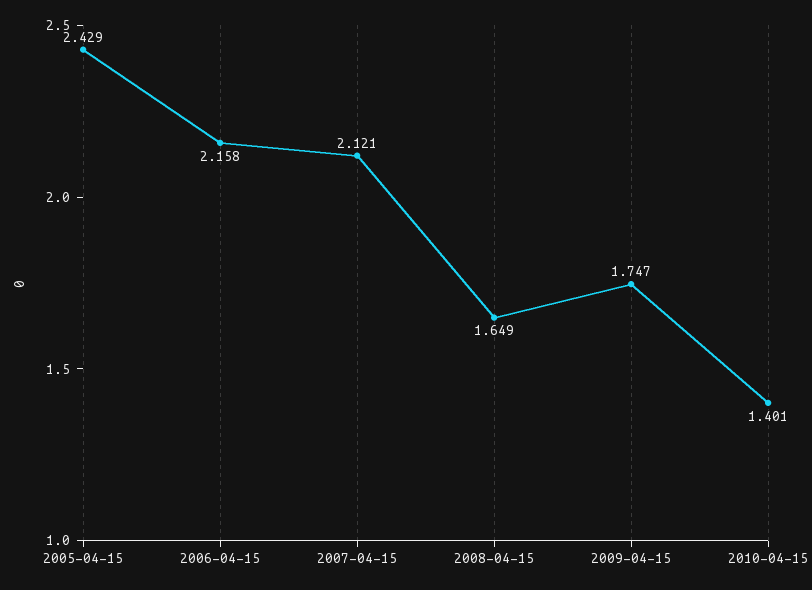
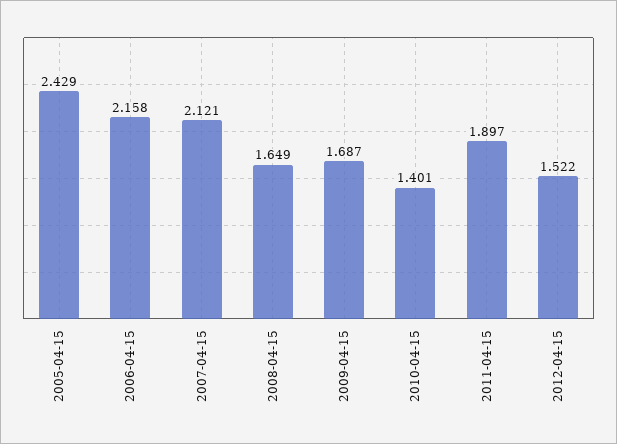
2009-04-15: 1.747 -> 1.687
2011-04-15: none -> 1.897
2012-04-15: none -> 1.522

